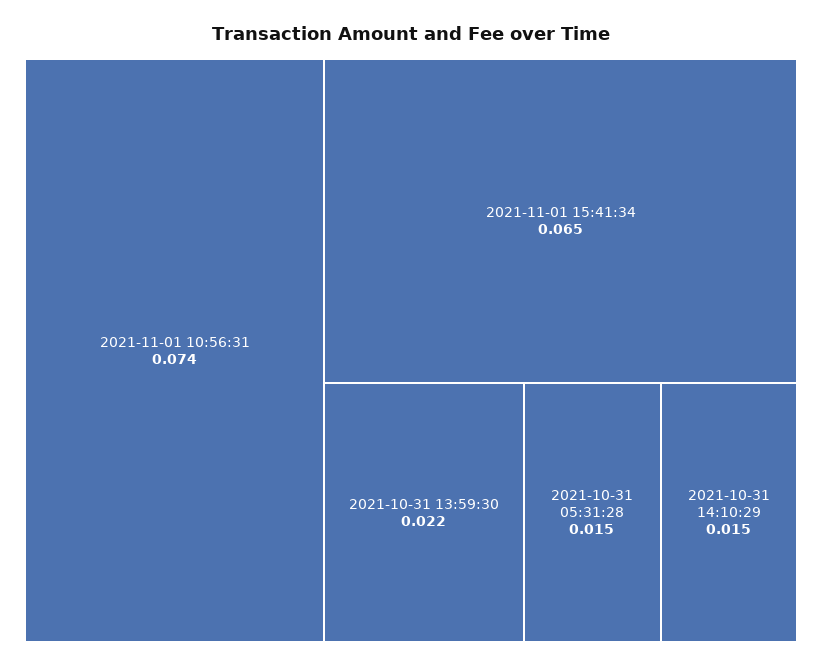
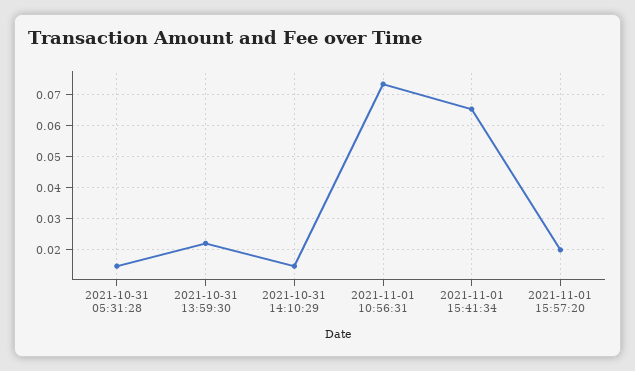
2021-11-01 15:57:20: none -> 0.02

